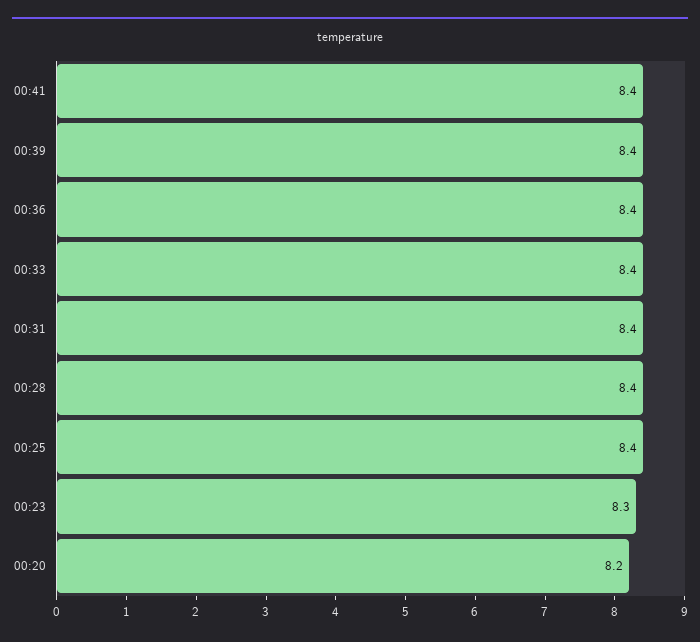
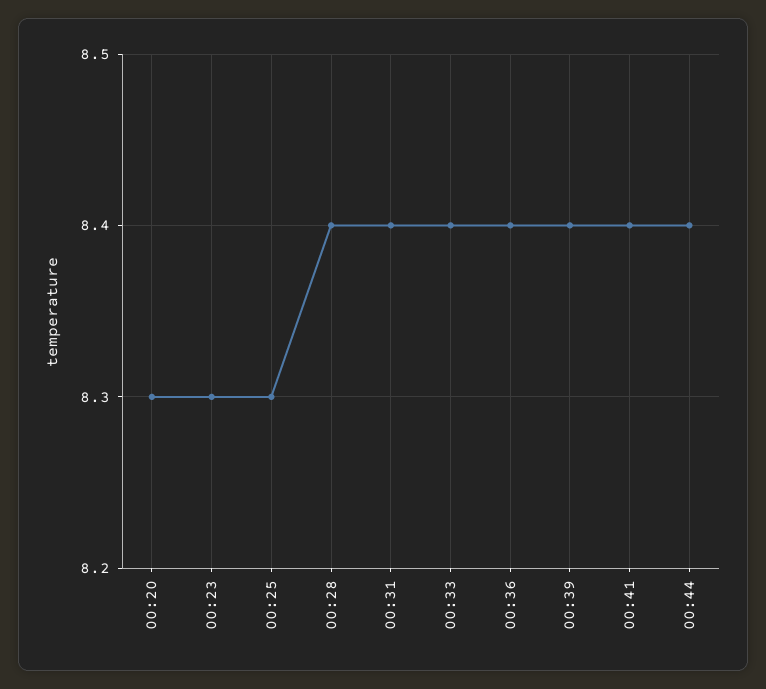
00:25: 8.4 -> 8.3
00:20: 8.2 -> 8.3
00:44: none -> 8.4

